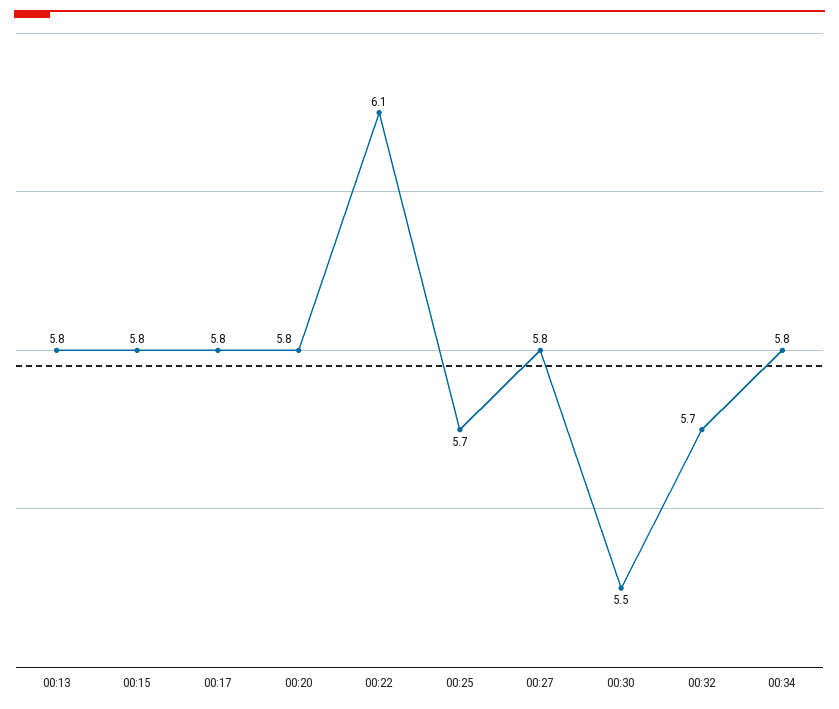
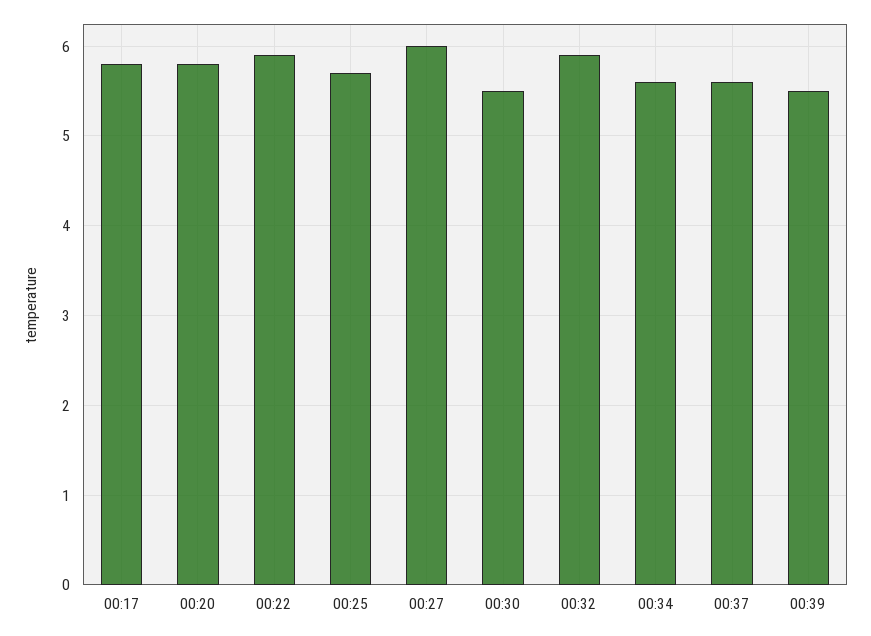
00:13: 5.8 -> none
00:15: 5.8 -> none
00:22: 6.1 -> 5.9
00:27: 5.8 -> 6
00:32: 5.7 -> 5.9
00:34: 5.8 -> 5.6
00:37: none -> 5.6
00:39: none -> 5.5

